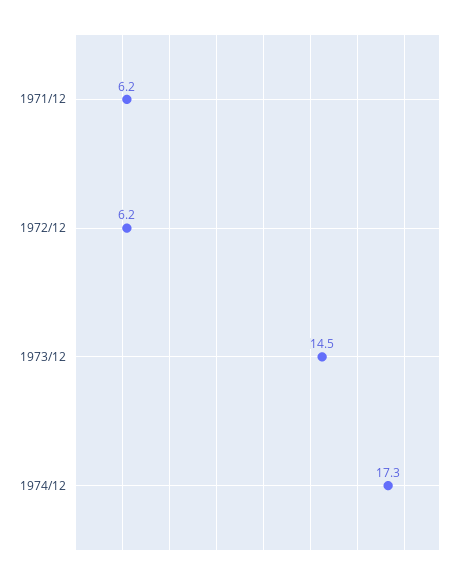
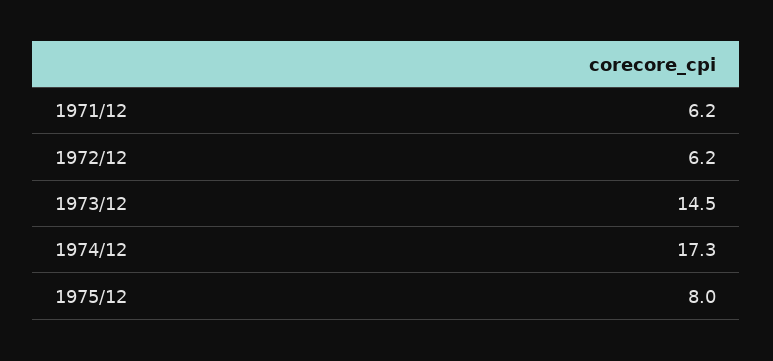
1975/12: none -> 8

